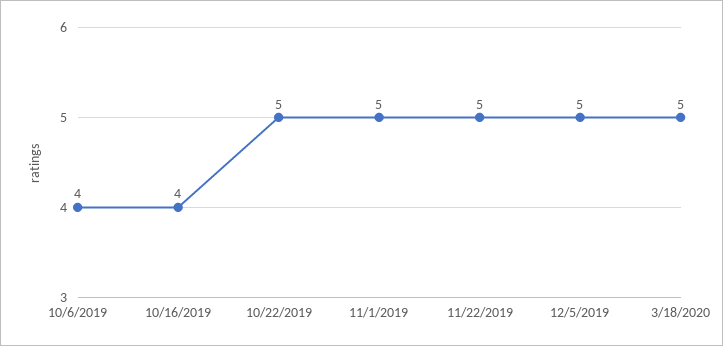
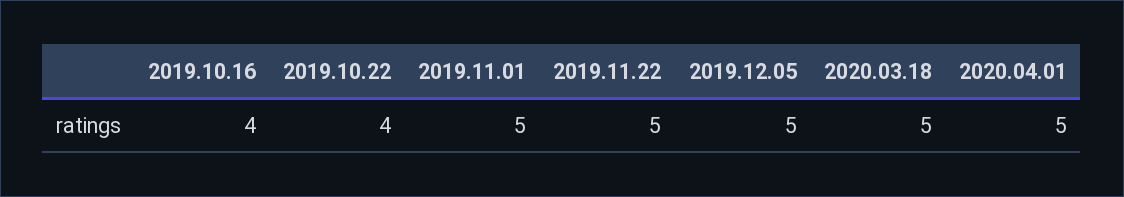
10/6/2019: 4 -> none
10/22/2019: 5 -> 4
2020.04.01: none -> 5

